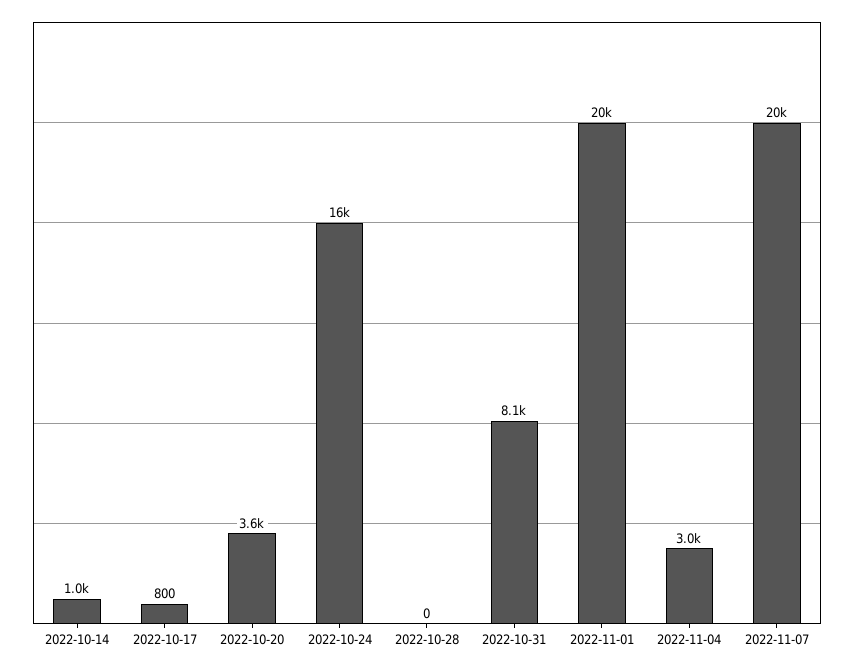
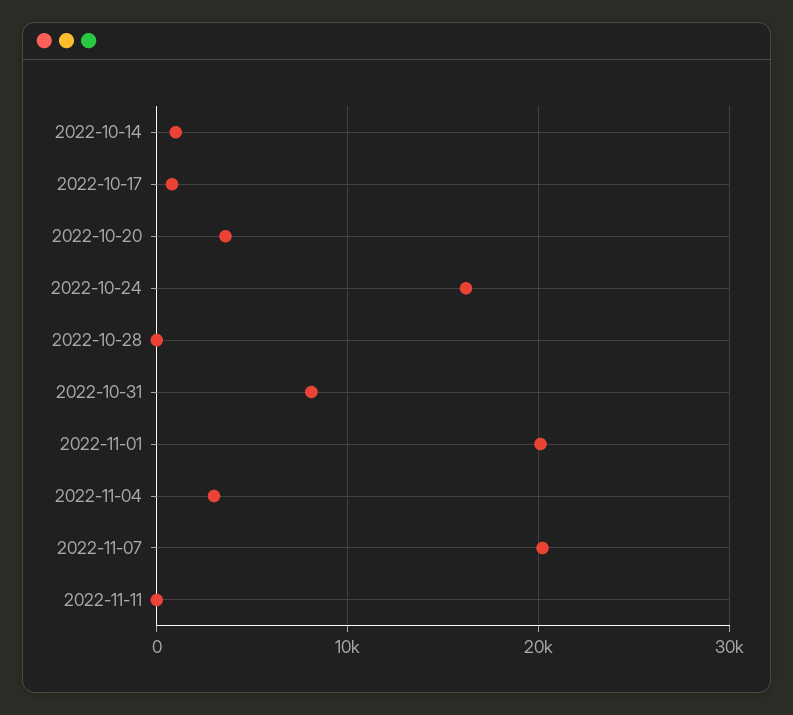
2022-11-11: none -> 0

